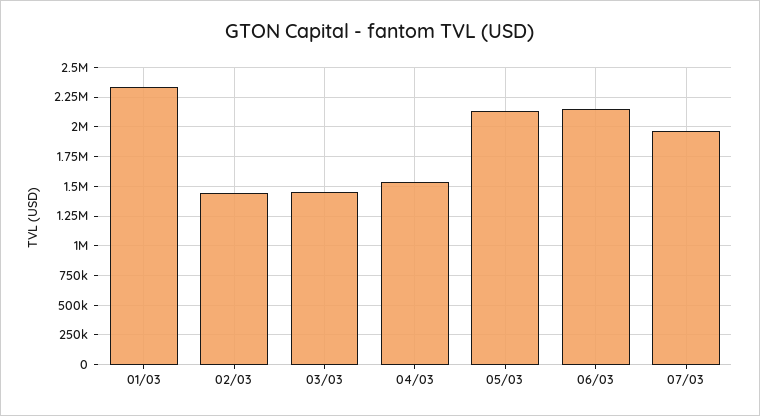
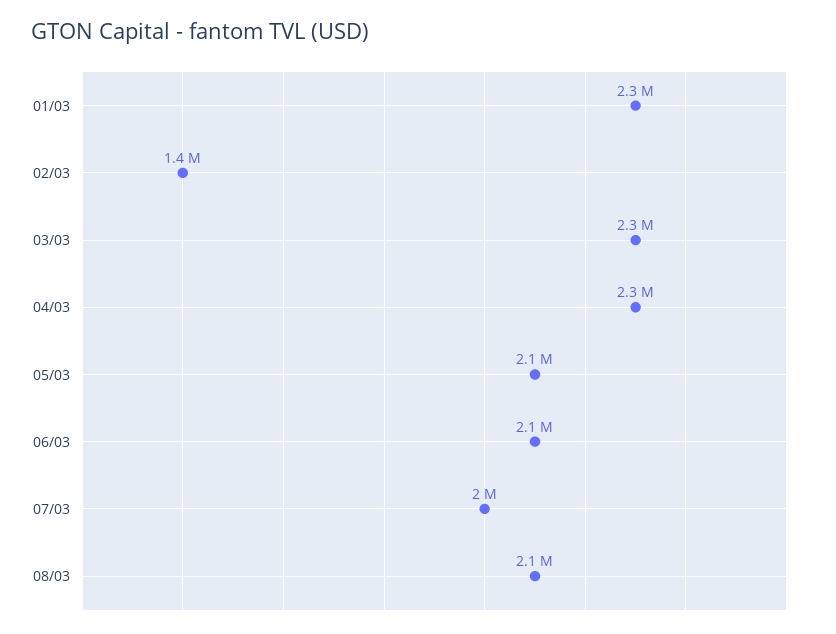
03/03: 1500000 -> 2300000
04/03: 1500000 -> 2300000
08/03: none -> 2100000

